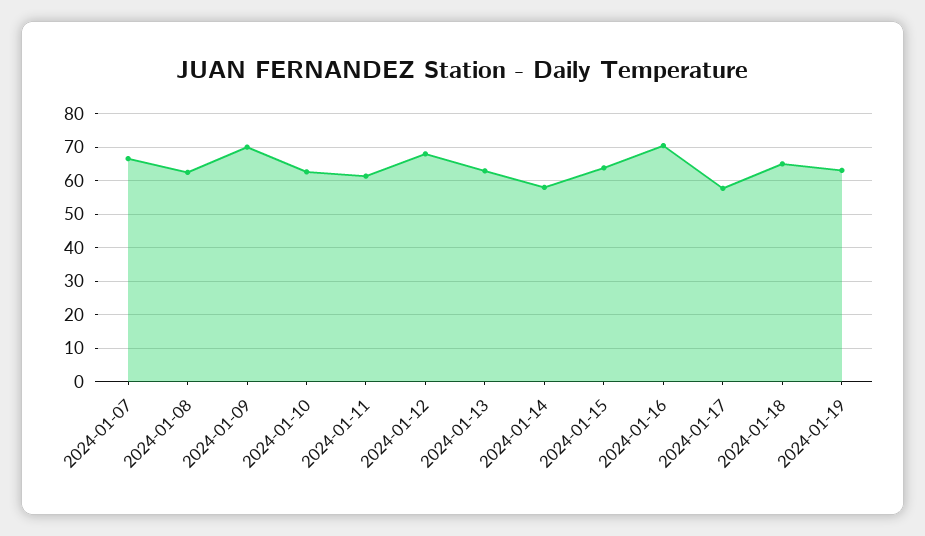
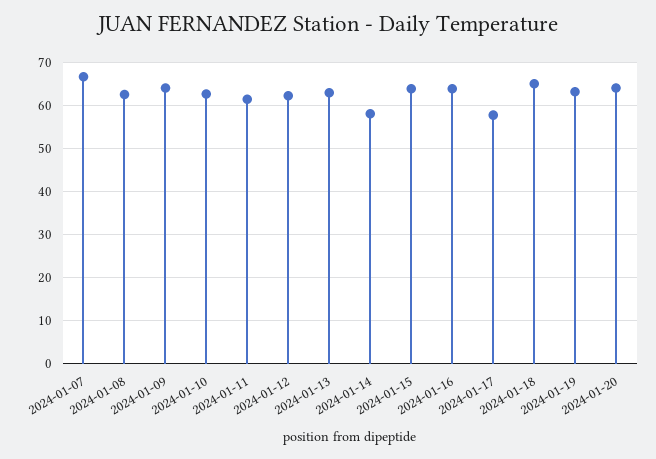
2024-01-09: 70 -> 64
2024-01-12: 68 -> 62
2024-01-16: 70 -> 64
2024-01-20: none -> 64

